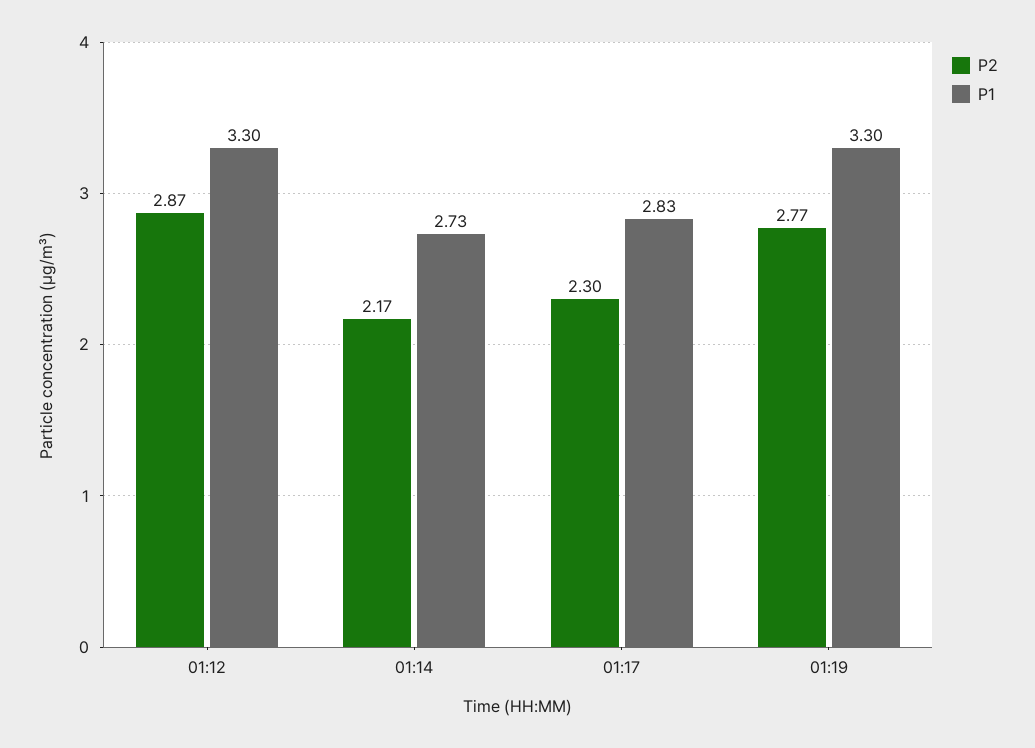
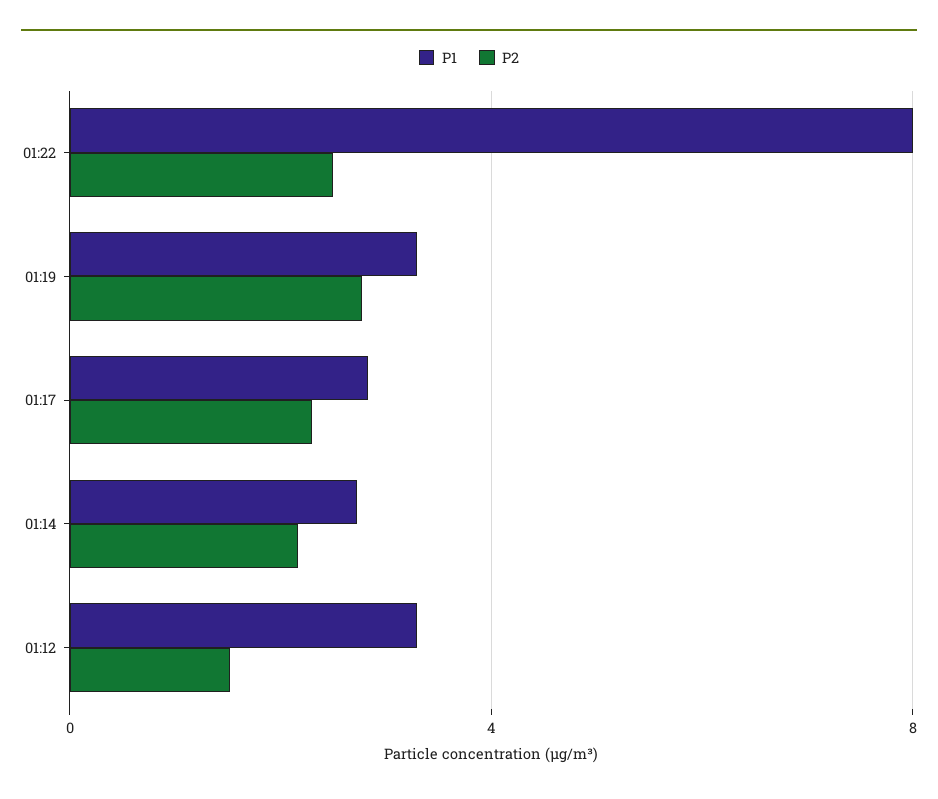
P2, 01:12: 2.87 -> 1.5
P1, 01:22: none -> 8
P2, 01:22: none -> 2.5

